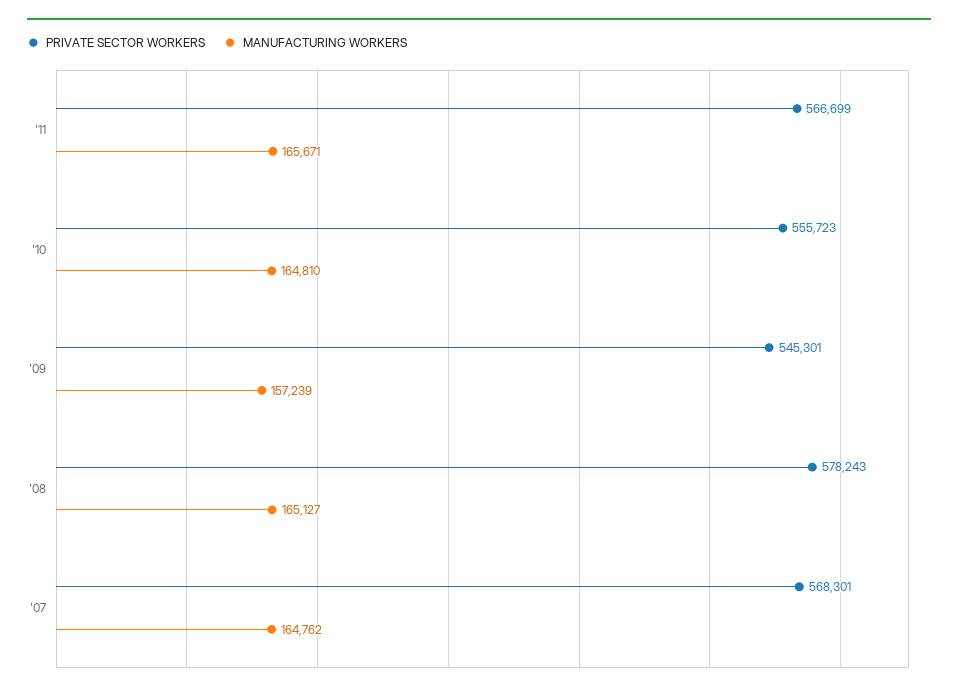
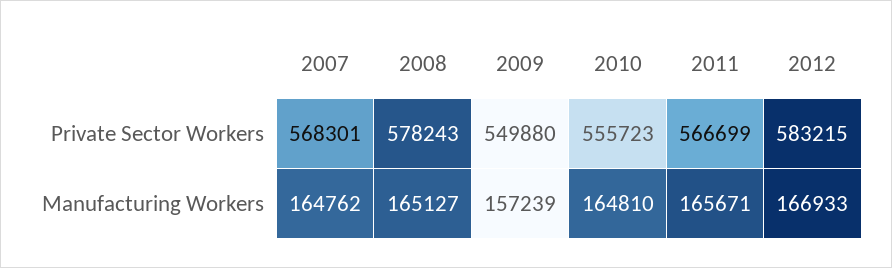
PRIVATE SECTOR WORKERS, '09: 545301 -> 549880
PRIVATE SECTOR WORKERS, 2012: none -> 583215
MANUFACTURING WORKERS, 2012: none -> 166933

